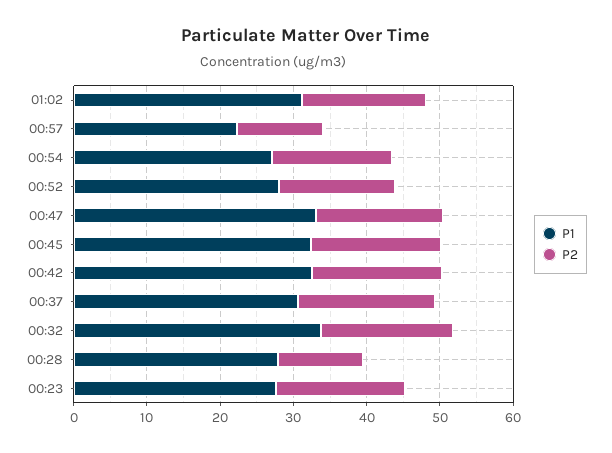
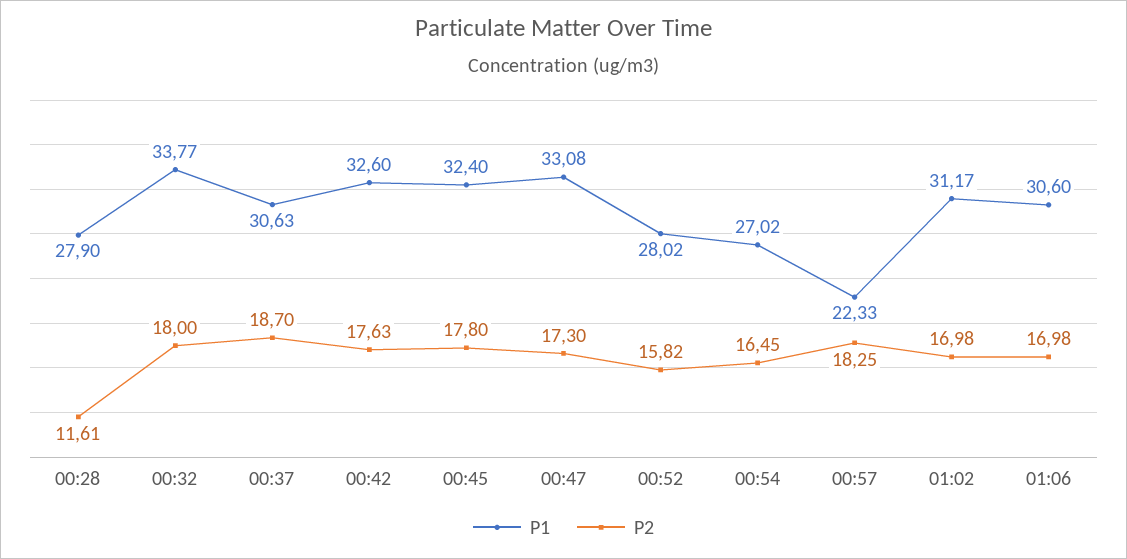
P2, 00:57: 12 -> 18.25
P1, 00:23: 28 -> none
P2, 00:23: 18 -> none
P1, 01:06: none -> 30.6
P2, 01:06: none -> 16.98

